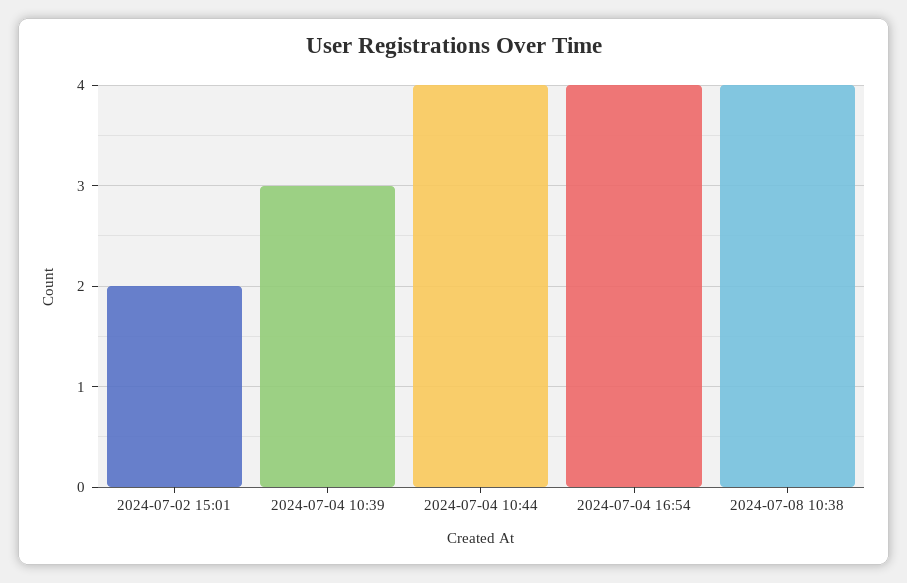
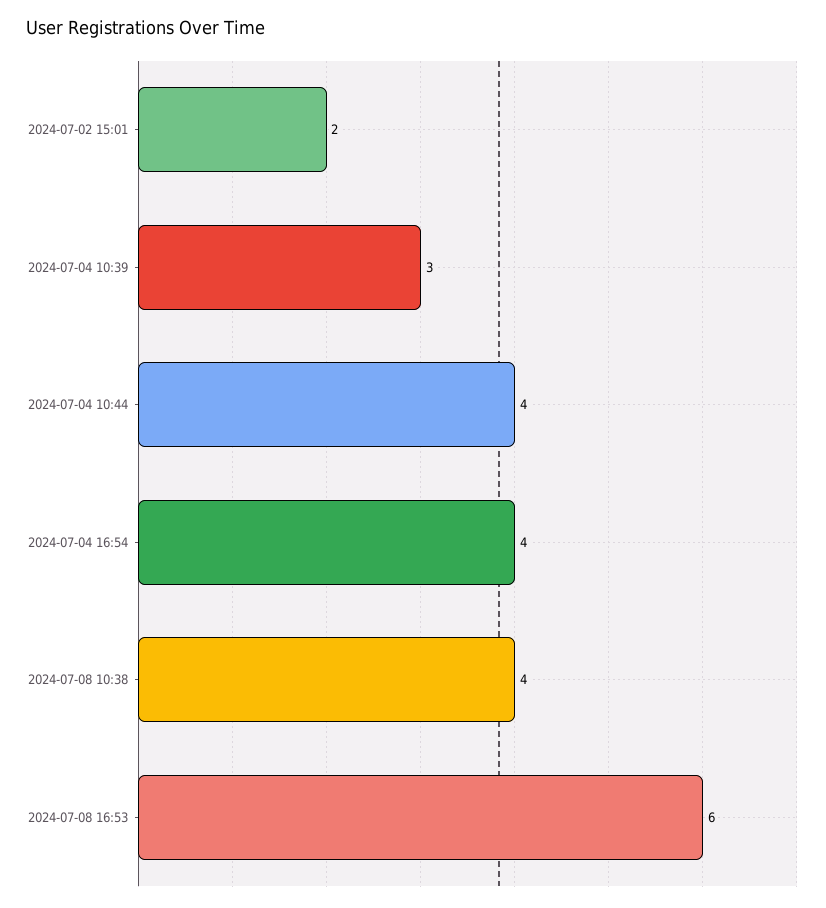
2024-07-08 16:53: none -> 6

